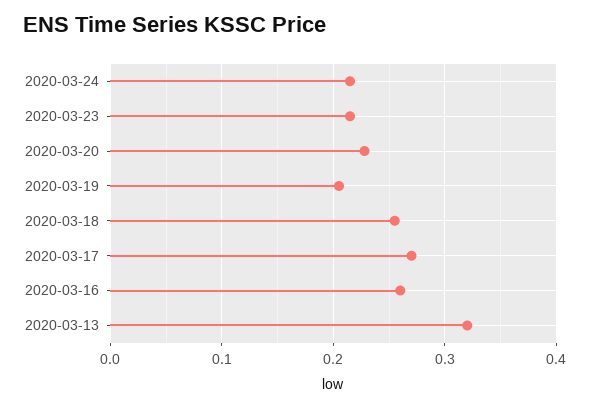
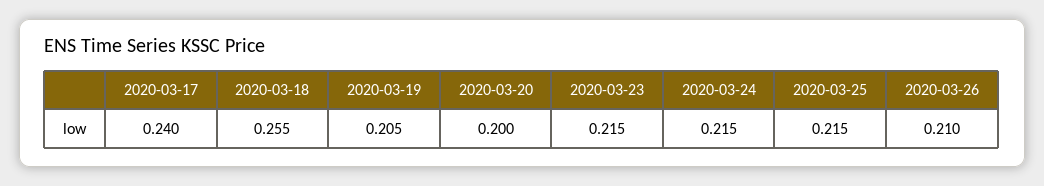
2020-03-20: 0.23 -> 0.2
2020-03-17: 0.27 -> 0.24
2020-03-16: 0.26 -> none
2020-03-13: 0.32 -> none
2020-03-25: none -> 0.215
2020-03-26: none -> 0.21

